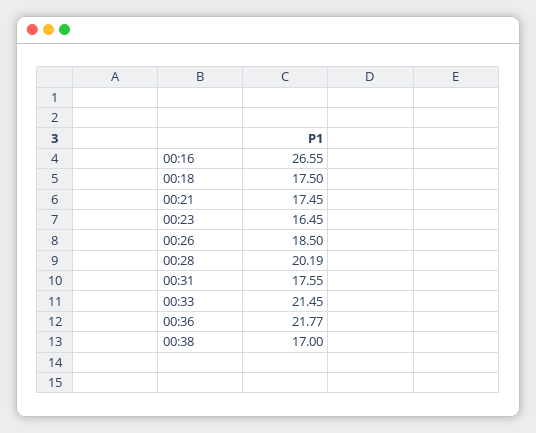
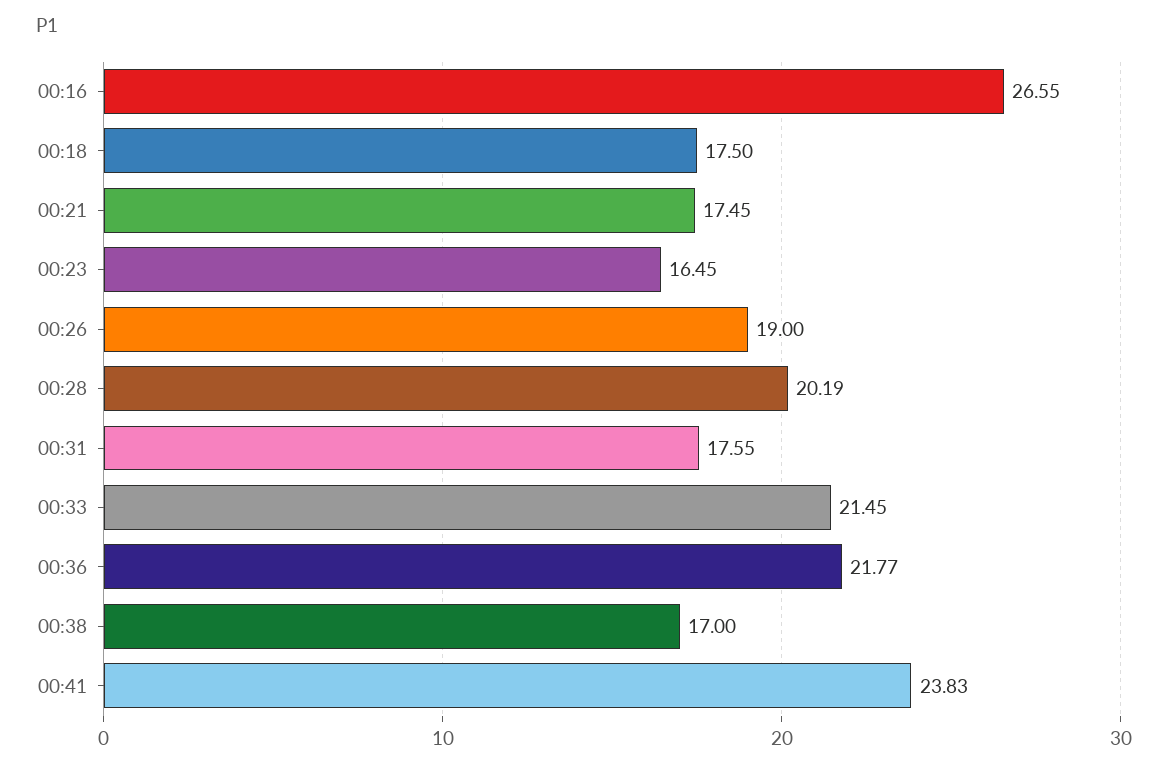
00:26: 18.5 -> 19
00:41: none -> 23.83

